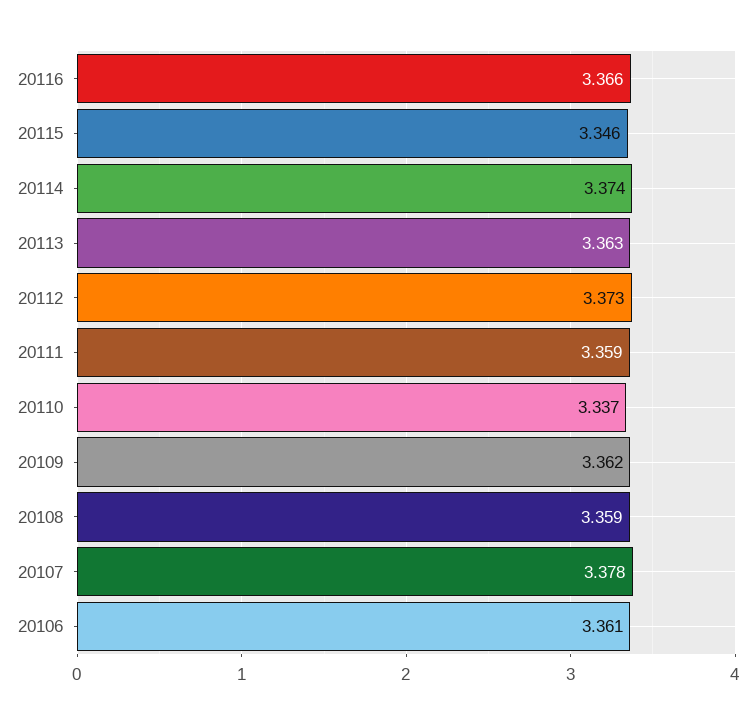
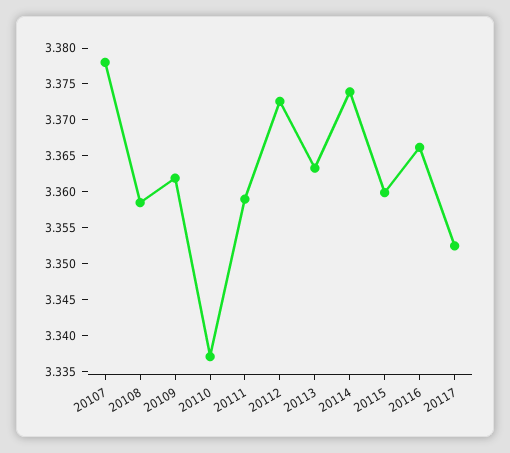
20115: 3.346 -> 3.36
20106: 3.361 -> none
20117: none -> 3.3525

